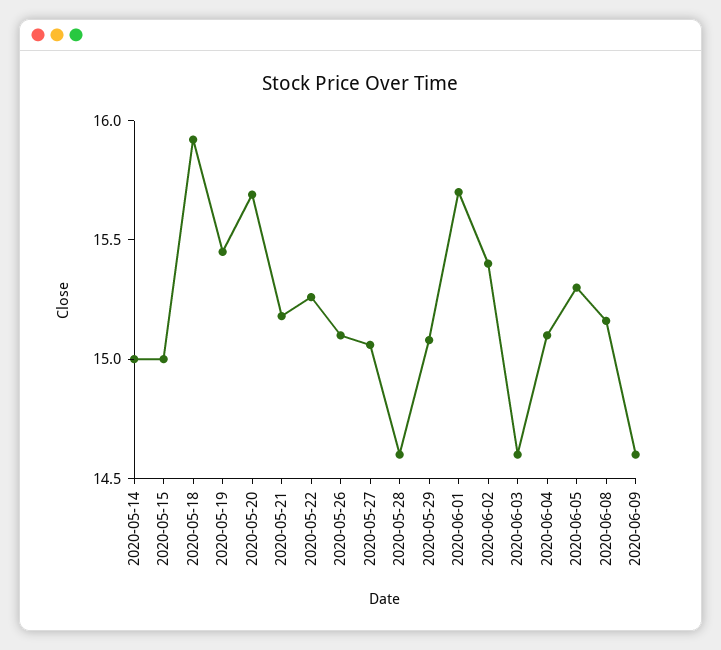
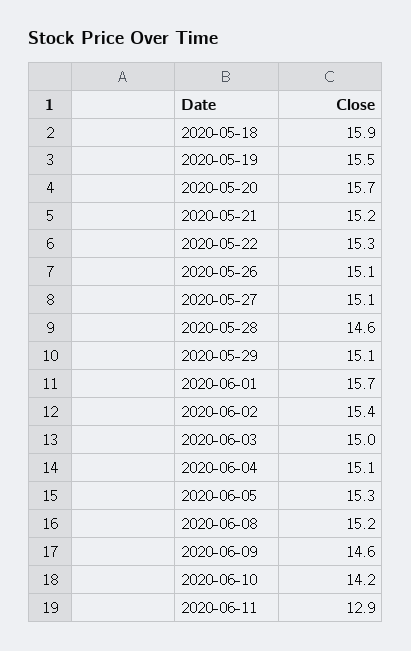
2020-05-14: 15 -> none
2020-05-15: 15 -> none
2020-06-03: 14.6 -> 15
2020-06-10: none -> 14.2
2020-06-11: none -> 12.9

